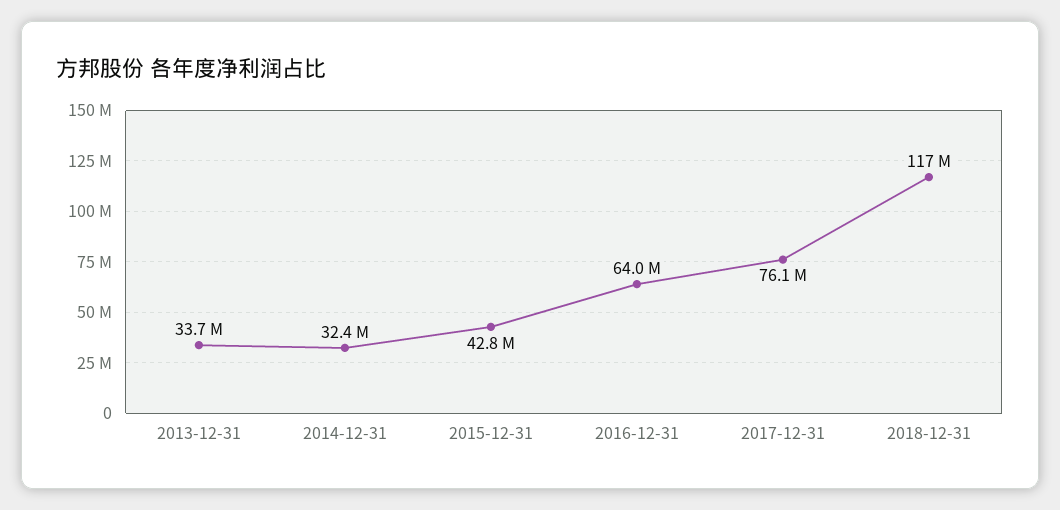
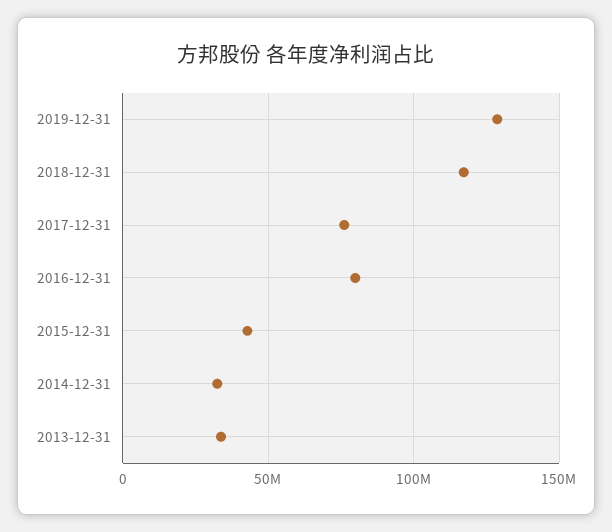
2016-12-31: 64000000 -> 80000000
2019-12-31: none -> 130000000

